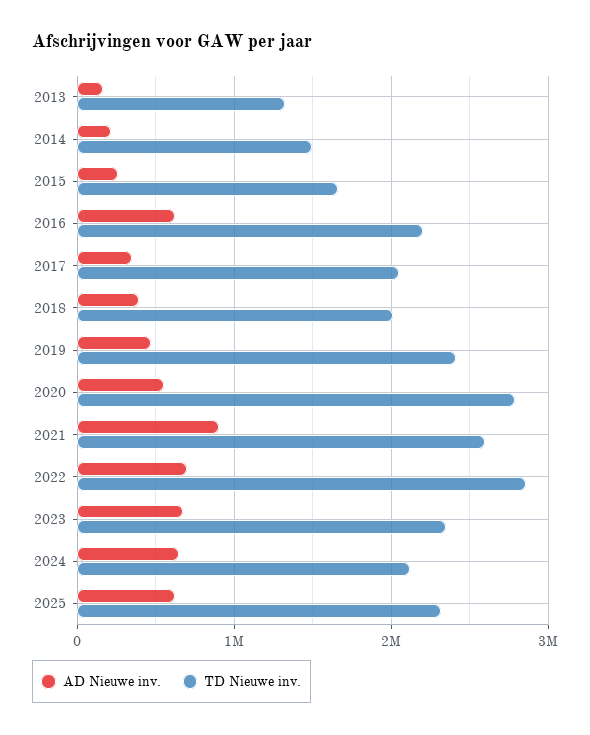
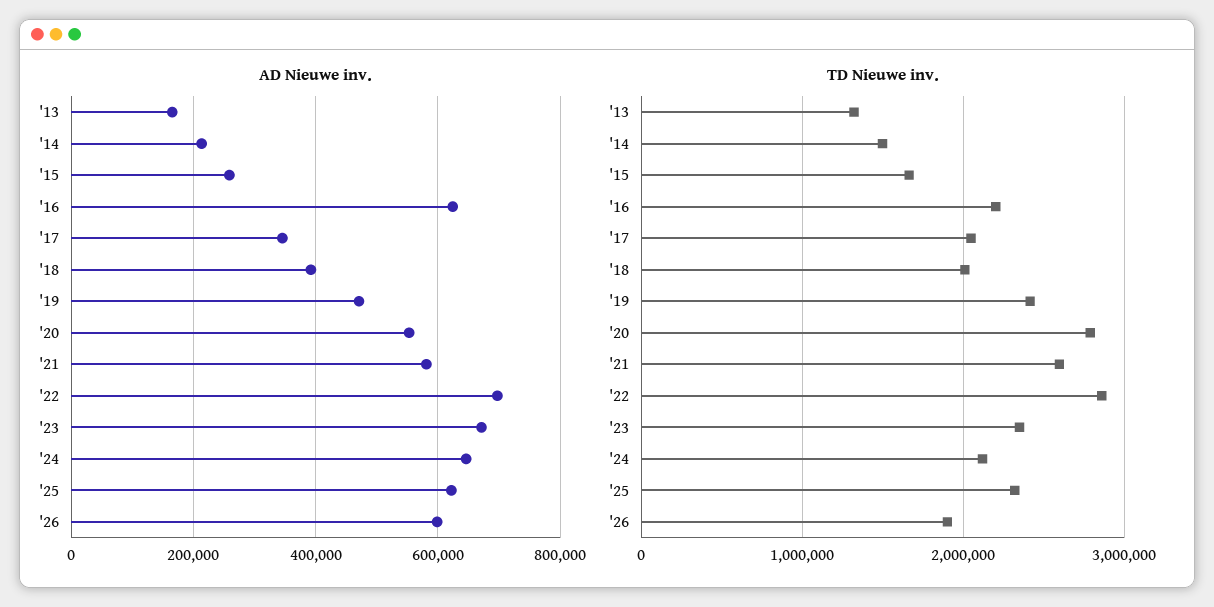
AD Nieuwe inv., 2021: 900000 -> 580000
AD Nieuwe inv., '26: none -> 600000
TD Nieuwe inv., '26: none -> 1900000

